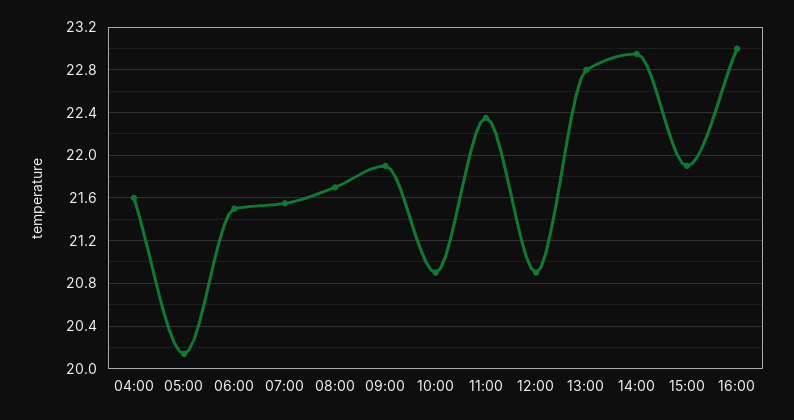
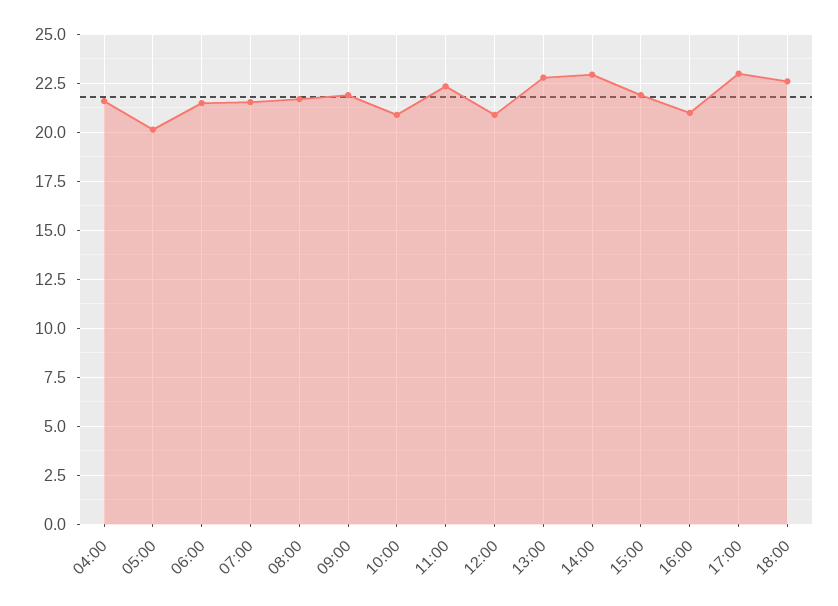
16:00: 23 -> 21
17:00: none -> 23
18:00: none -> 22.5

